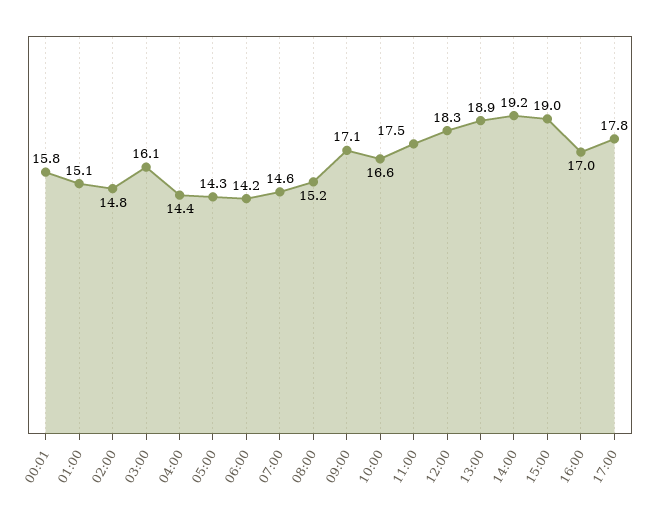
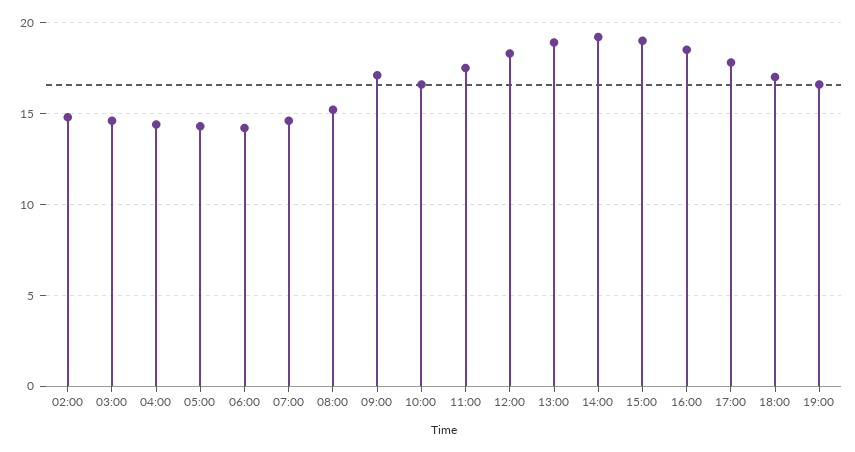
00:01: 15.8 -> none
01:00: 15.1 -> none
03:00: 16.1 -> 14.5
16:00: 17 -> 18.5
18:00: none -> 17
19:00: none -> 16.5

